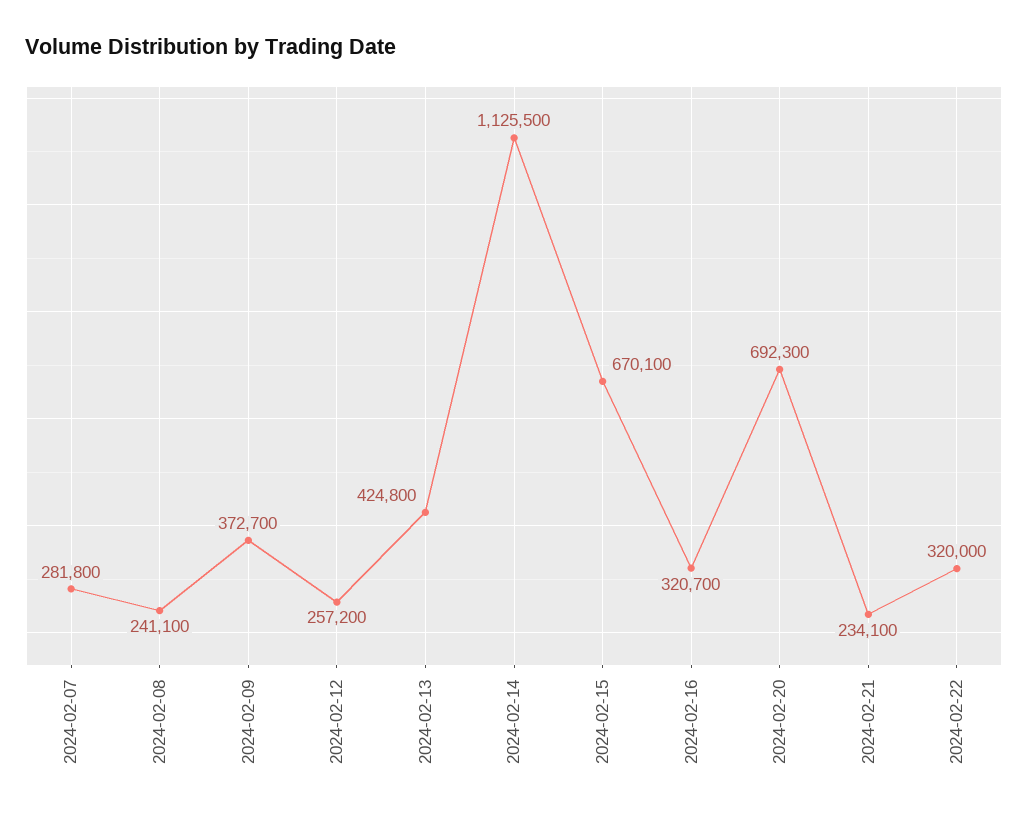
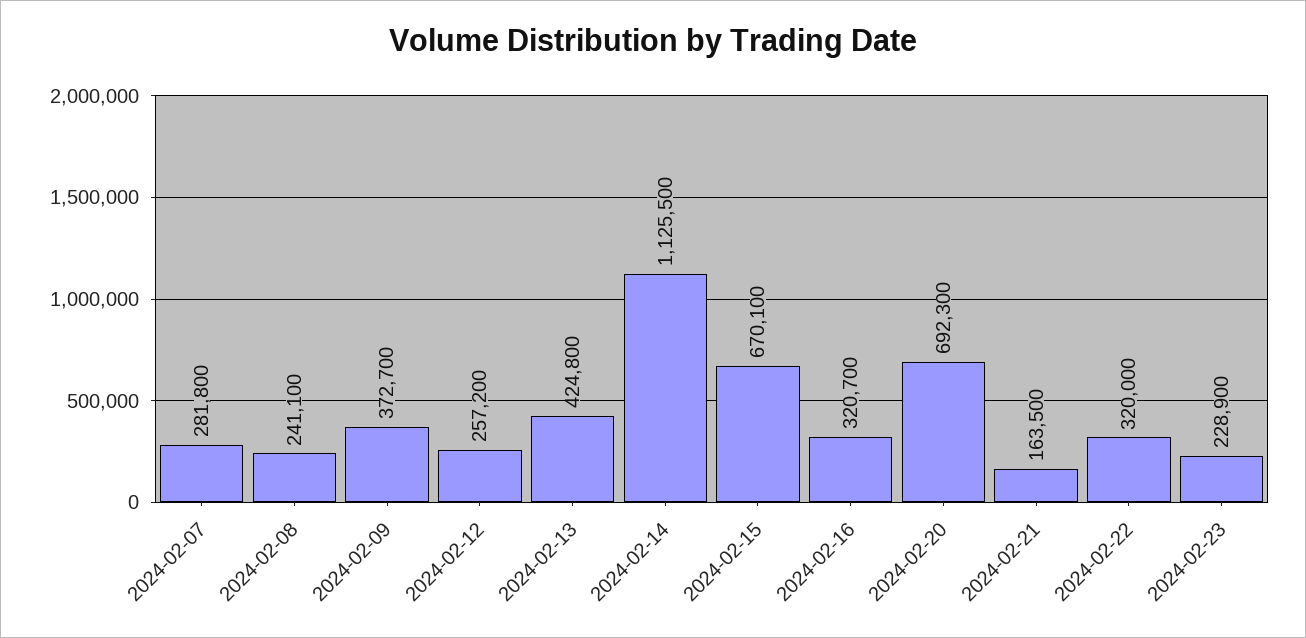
2024-02-21: 234100 -> 163500
2024-02-23: none -> 228900

